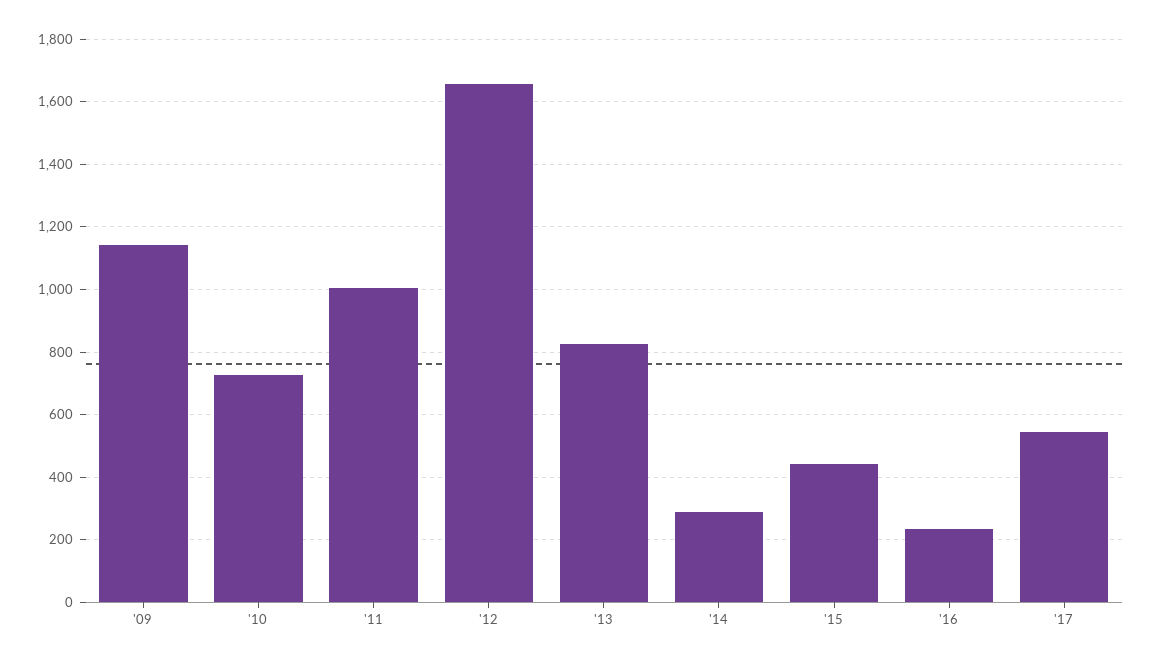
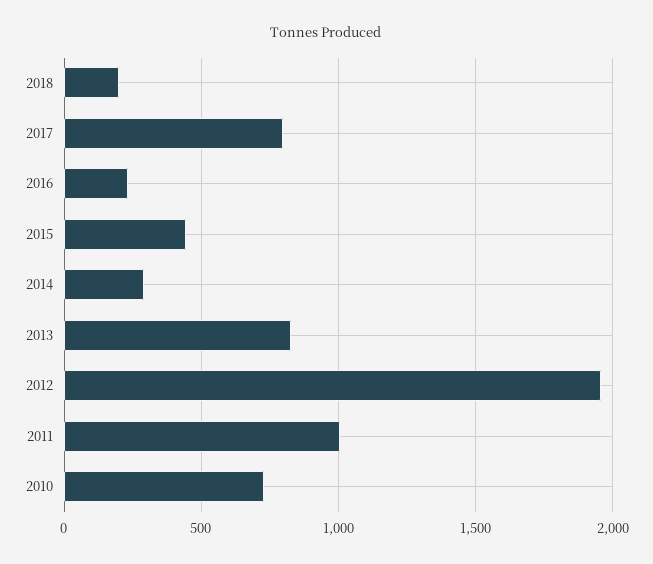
'09: 1140 -> none
'12: 1660 -> 1950
'17: 540 -> 800
2018: none -> 200

